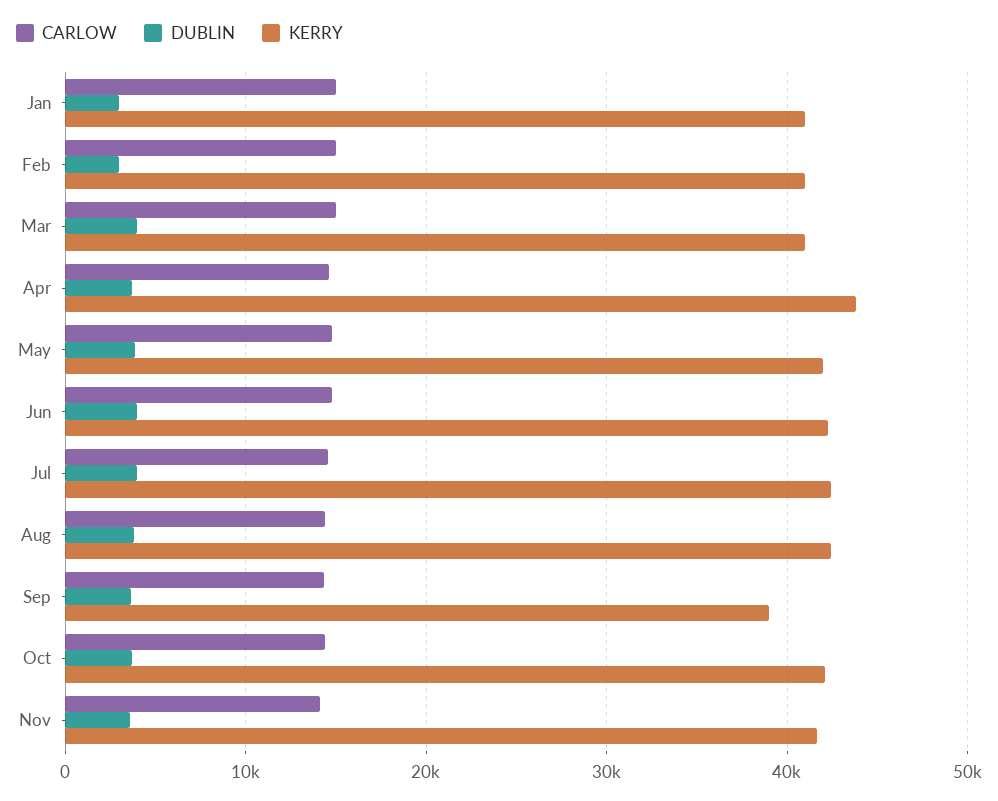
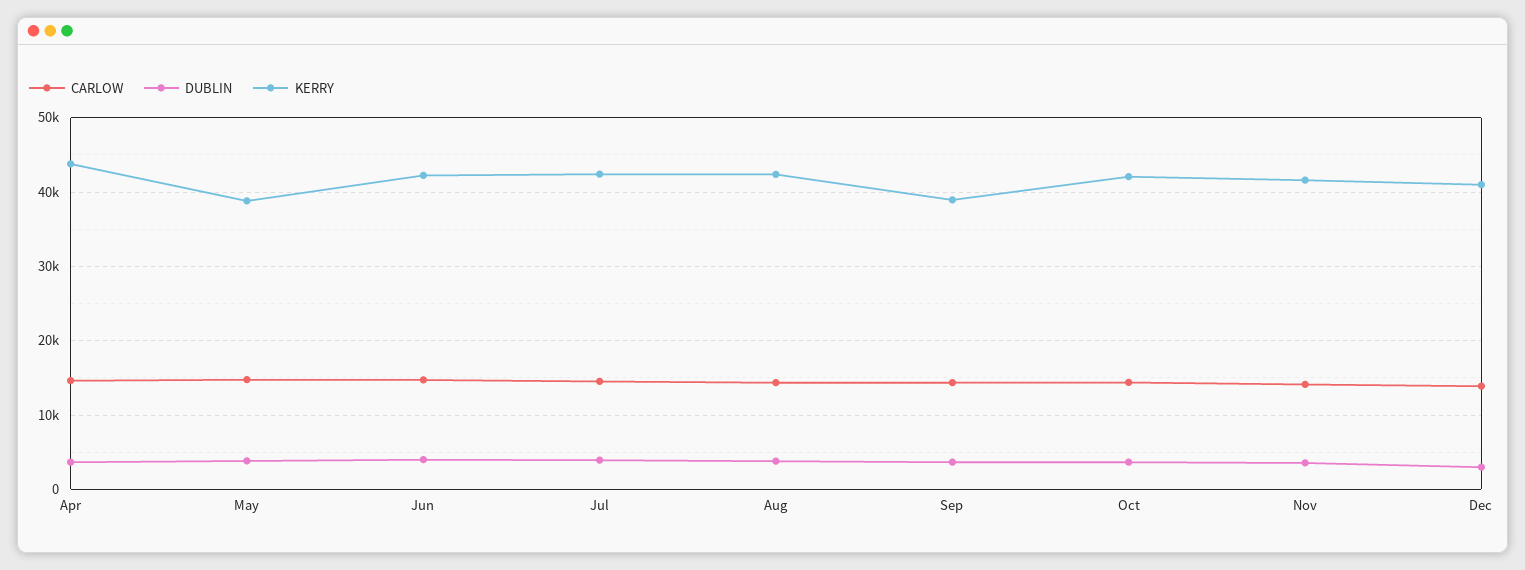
CARLOW, Jan: 15000 -> none
DUBLIN, Jan: 3000 -> none
KERRY, Jan: 41000 -> none
CARLOW, Feb: 15000 -> none
DUBLIN, Feb: 3000 -> none
KERRY, Feb: 41000 -> none
CARLOW, Mar: 15000 -> none
DUBLIN, Mar: 4000 -> none
KERRY, Mar: 41000 -> none
KERRY, May: 42000 -> 39000
CARLOW, Dec: none -> 14000
DUBLIN, Dec: none -> 3000
KERRY, Dec: none -> 41000

